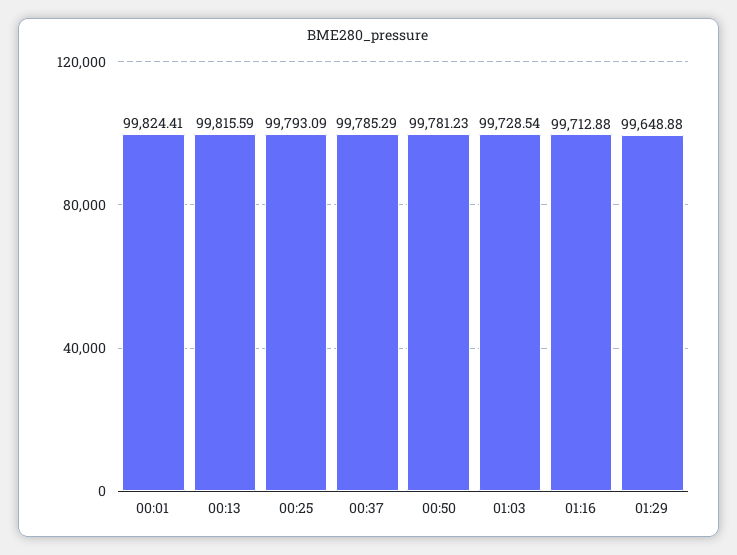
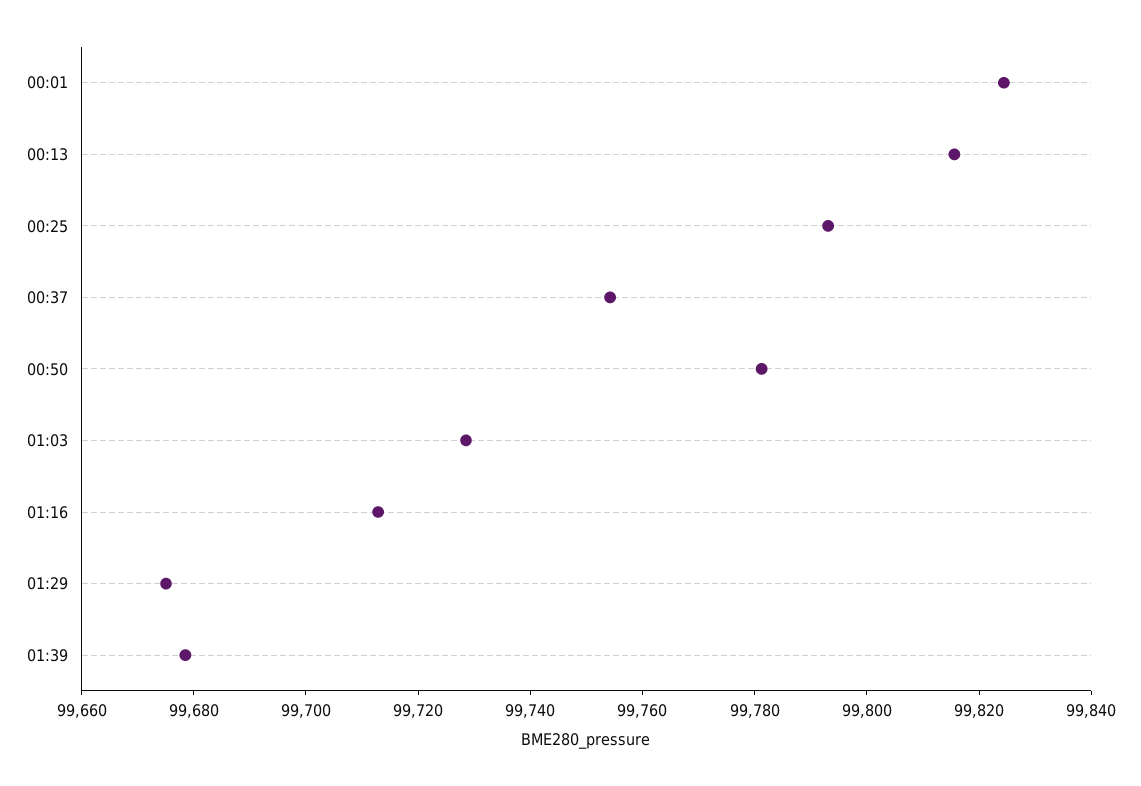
00:37: 99785.29 -> 99755
01:29: 99648.88 -> 99675
01:39: none -> 99680

